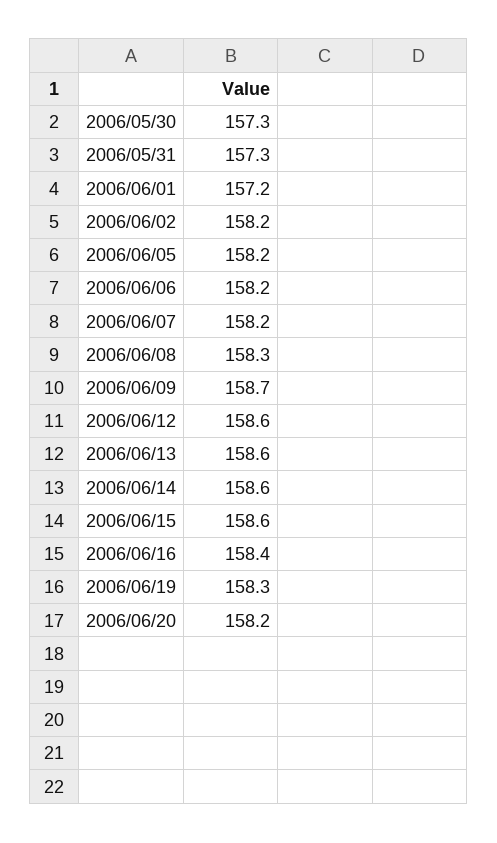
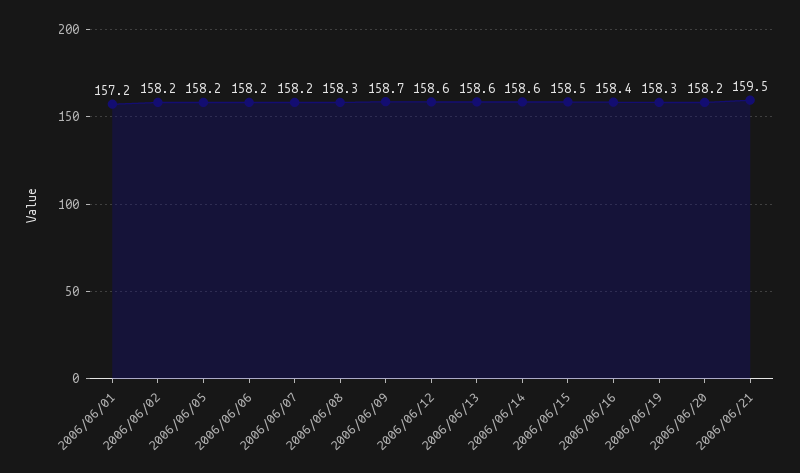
2006/05/30: 157.3 -> none
2006/05/31: 157.3 -> none
2006/06/15: 158.6 -> 158.5
2006/06/21: none -> 159.5

